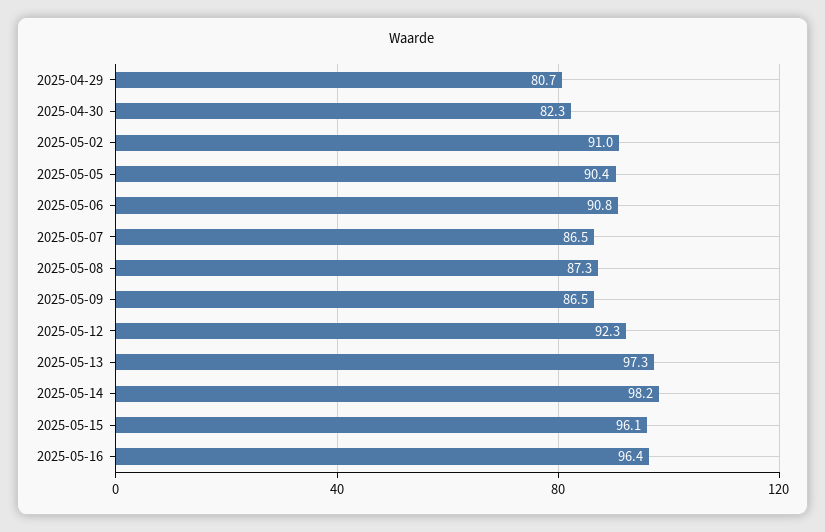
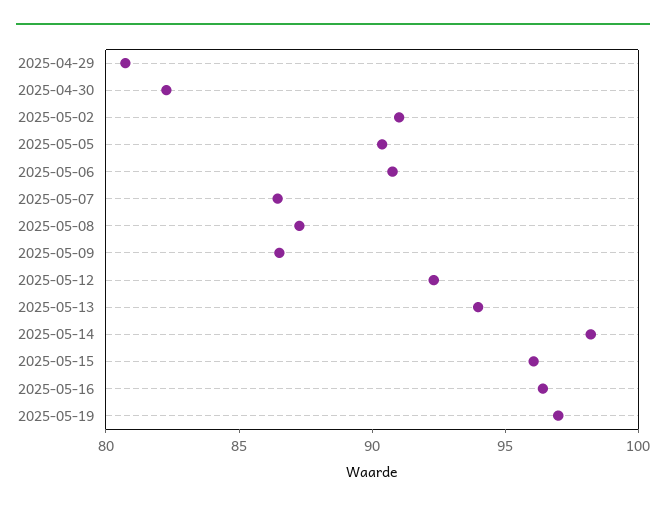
2025-05-13: 97.3 -> 94
2025-05-19: none -> 97

